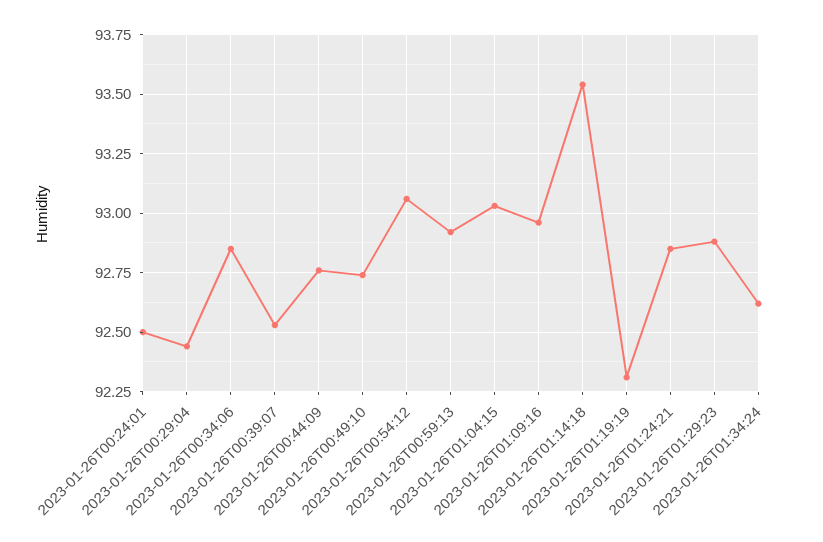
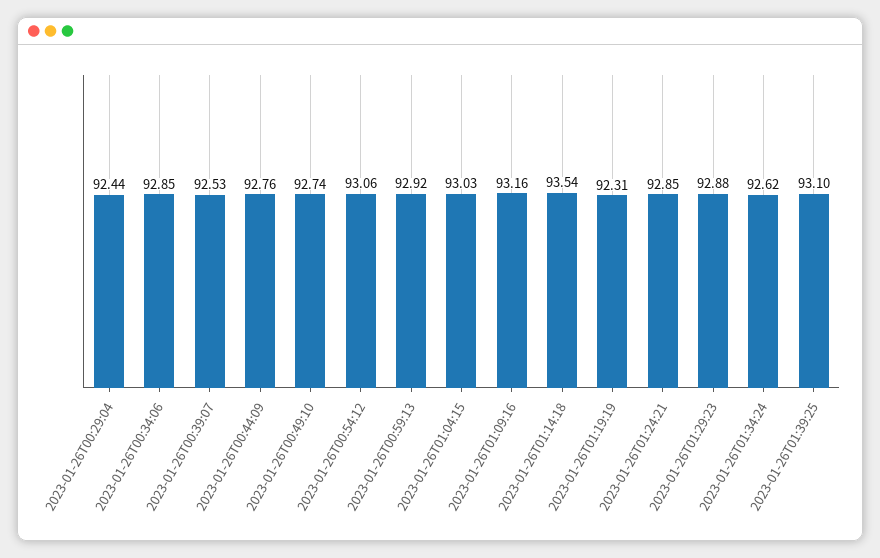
2023-01-26T00:24:01: 92.5 -> none
2023-01-26T01:09:16: 92.95 -> 93.16
2023-01-26T01:39:25: none -> 93.1

